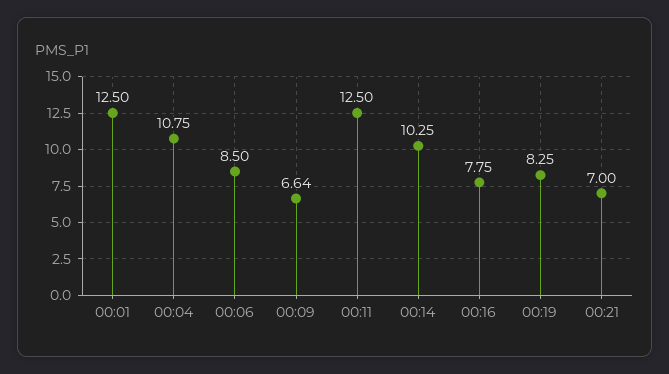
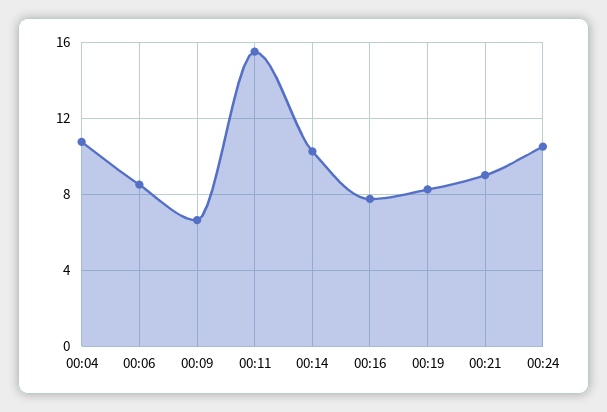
00:01: 12.5 -> none
00:11: 12.5 -> 15.5
00:21: 7 -> 9
00:24: none -> 10.5

